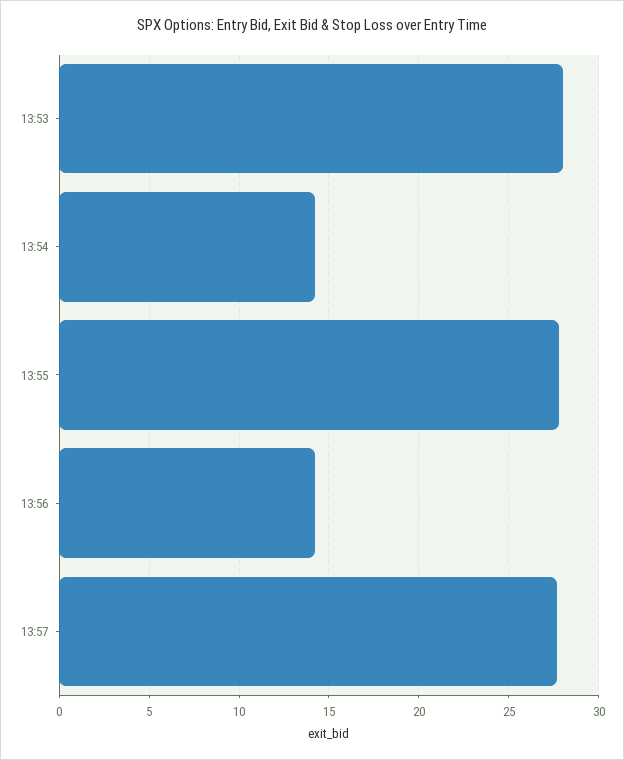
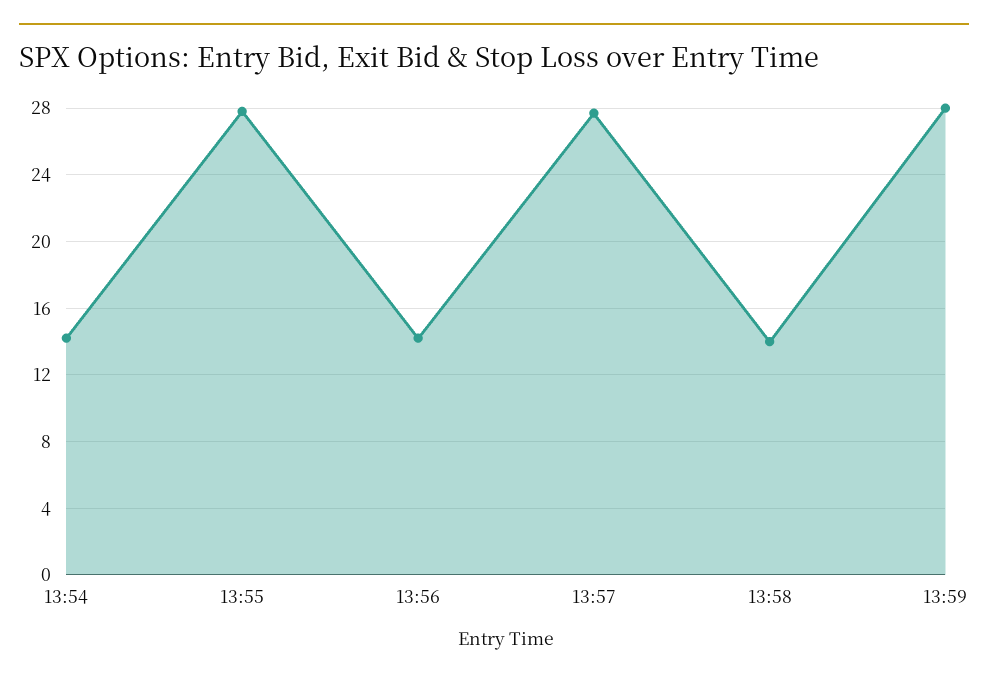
13:53: 28 -> none
13:58: none -> 14
13:59: none -> 28

